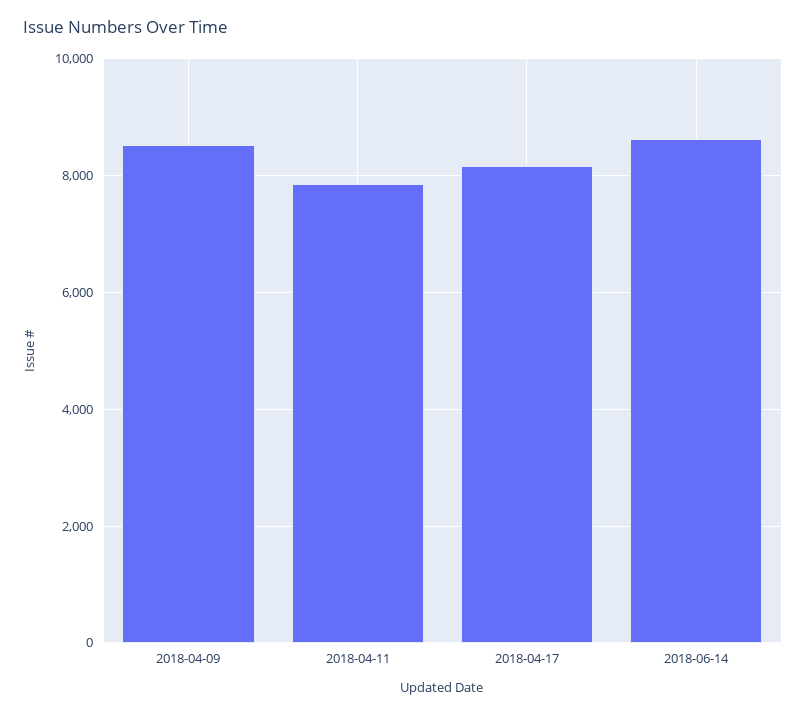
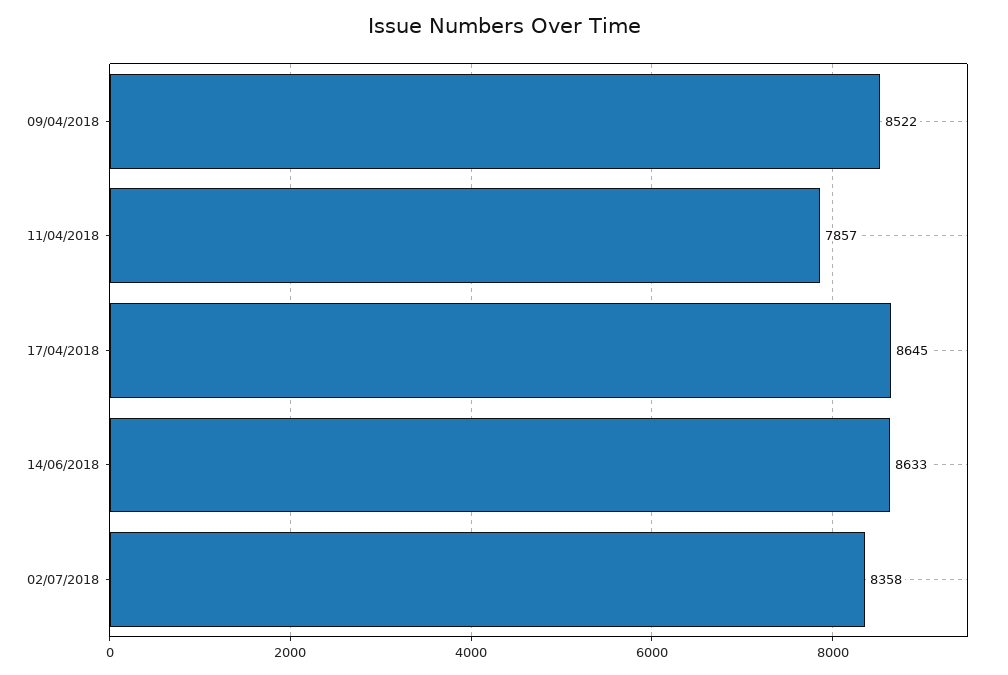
2018-04-17: 8200 -> 8645
02/07/2018: none -> 8358

